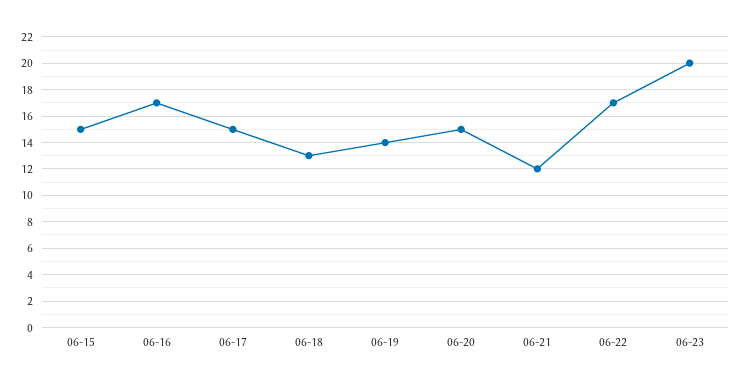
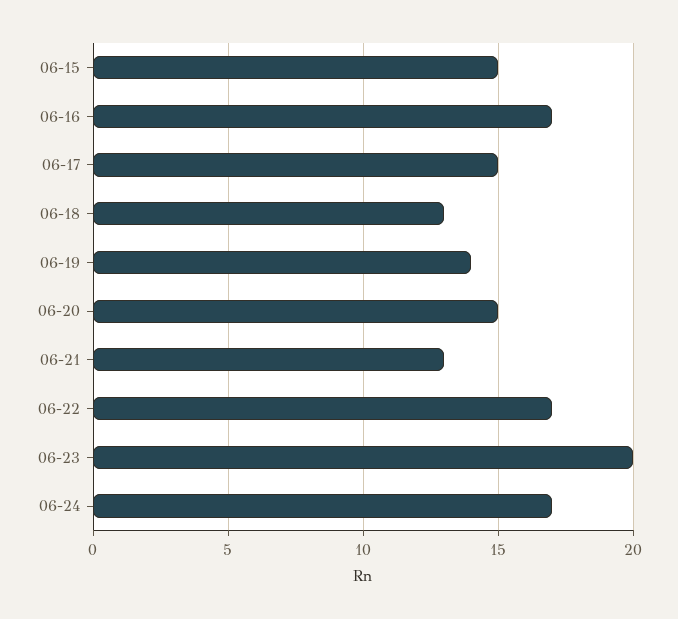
06-21: 12 -> 13
06-24: none -> 17

